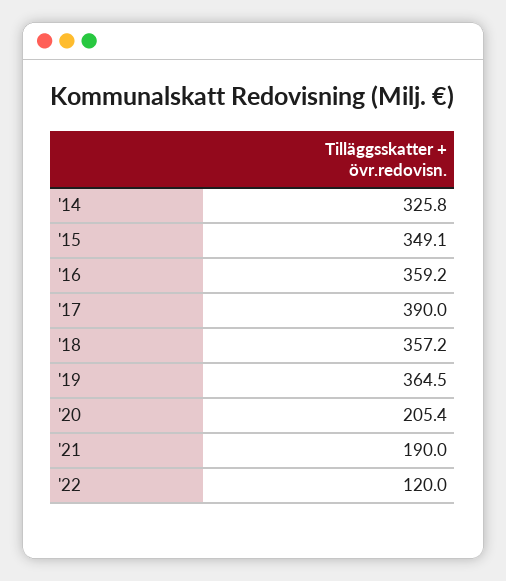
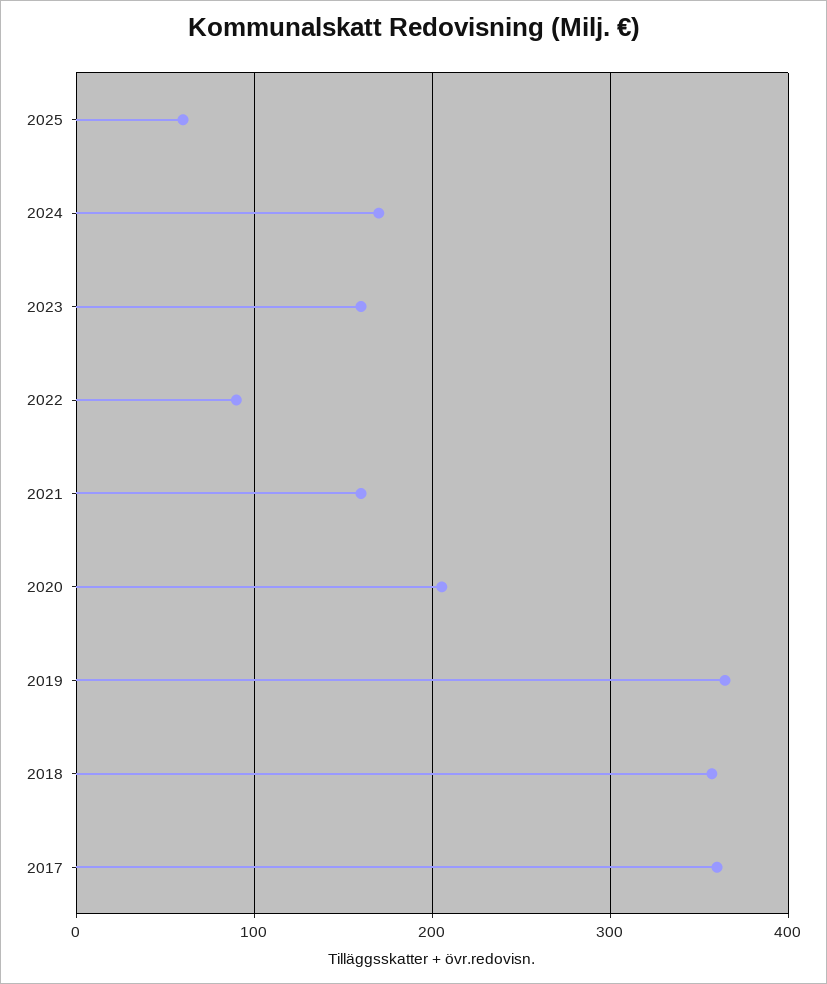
'14: 325.8 -> none
'15: 349.1 -> none
'16: 359.2 -> none
'17: 390 -> 360
'21: 190 -> 160
'22: 120 -> 90
2025: none -> 60
2024: none -> 170
2023: none -> 160

